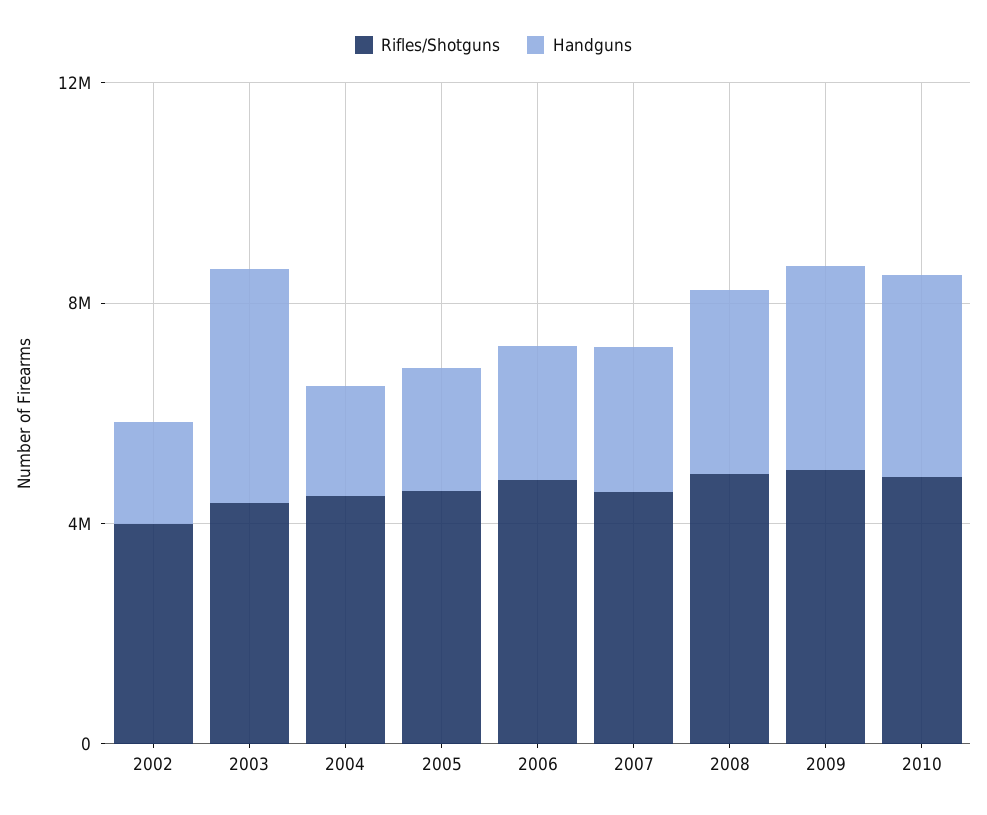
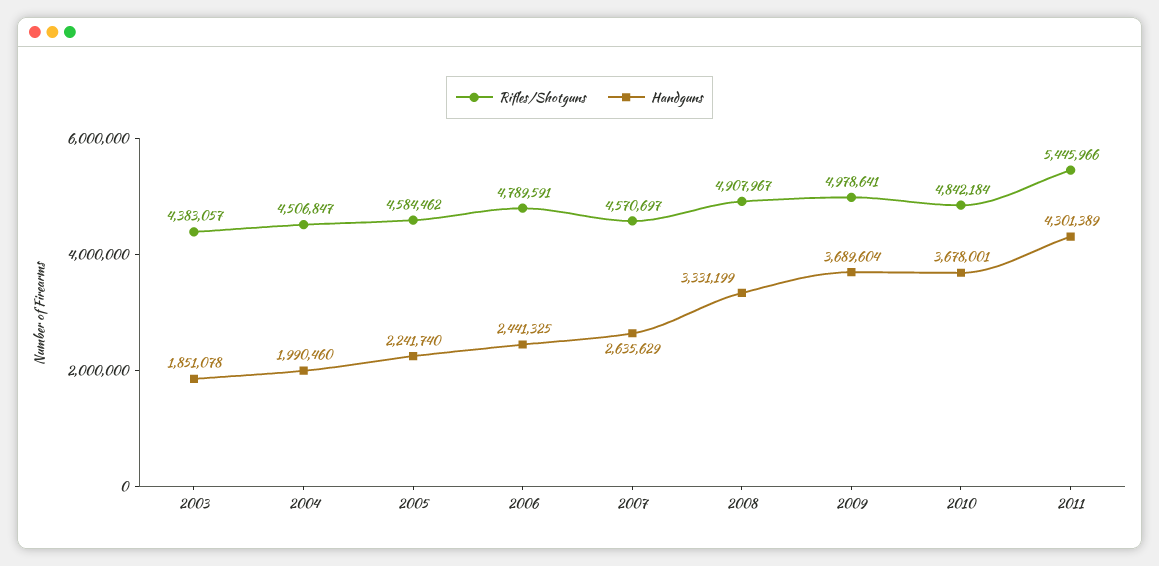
Rifles/Shotguns, 2002: 4000000 -> none
Handguns, 2002: 2000000 -> none
Handguns, 2003: 4000000 -> 1851078
Rifles/Shotguns, 2011: none -> 5445966
Handguns, 2011: none -> 4301389

